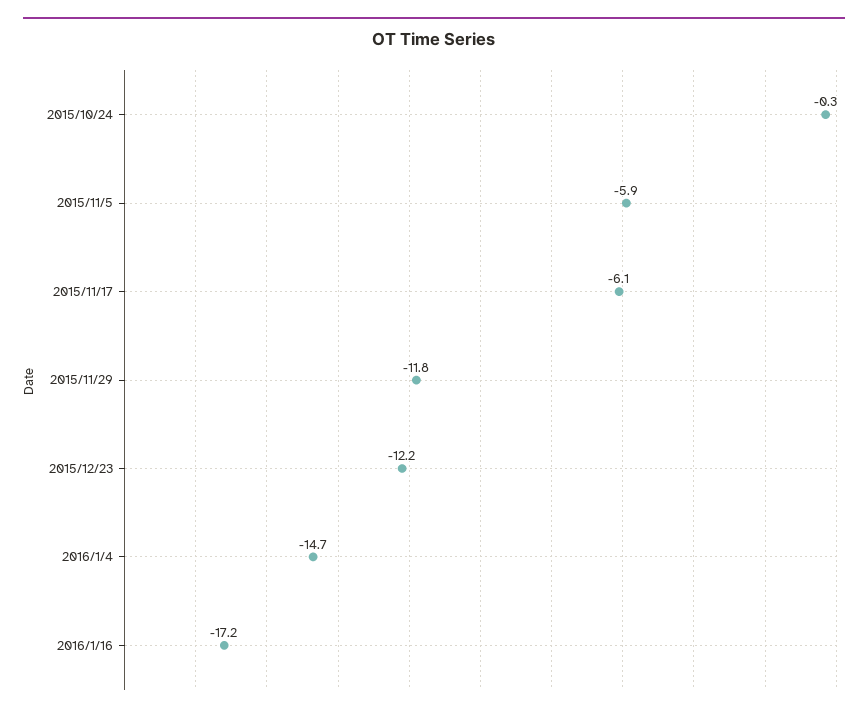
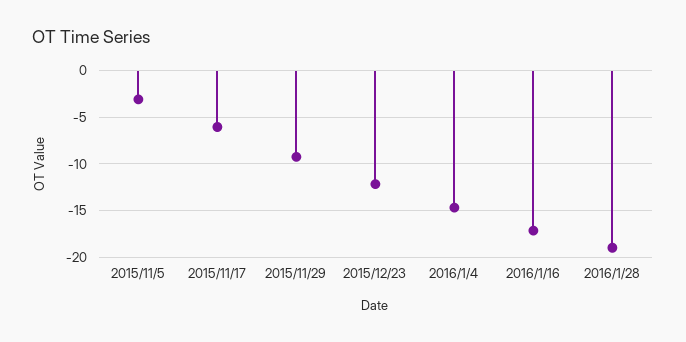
2015/10/24: -0.3 -> none
2015/11/5: -5.9 -> -3
2015/11/29: -11.8 -> -9
2016/1/28: none -> -19

